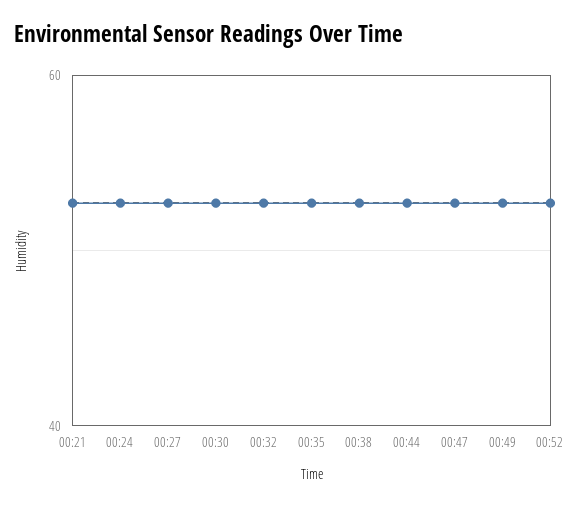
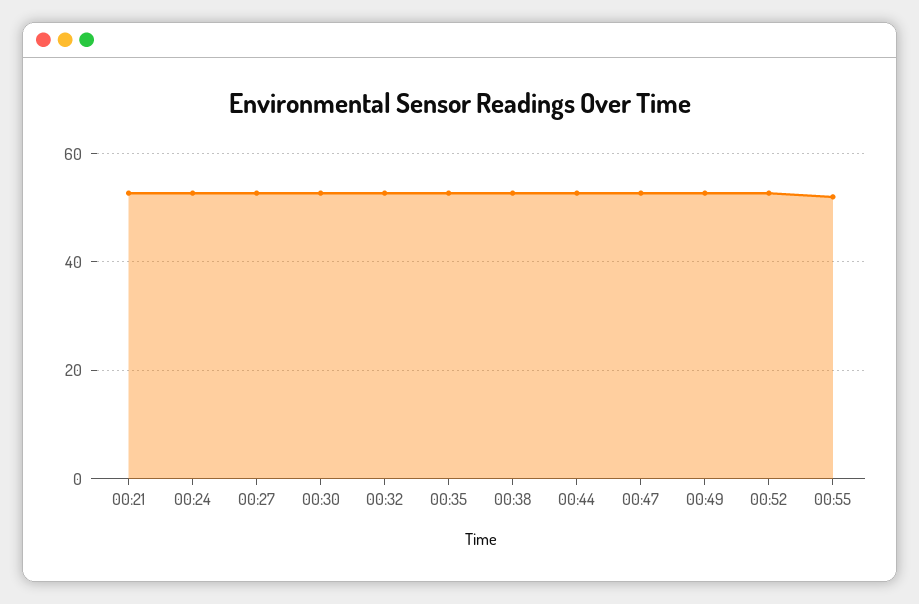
00:55: none -> 52

